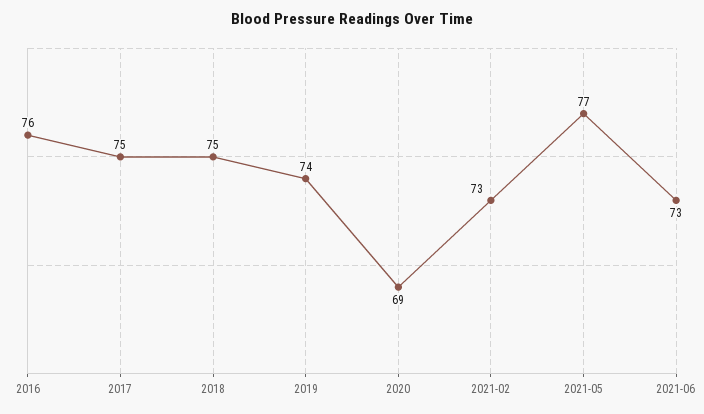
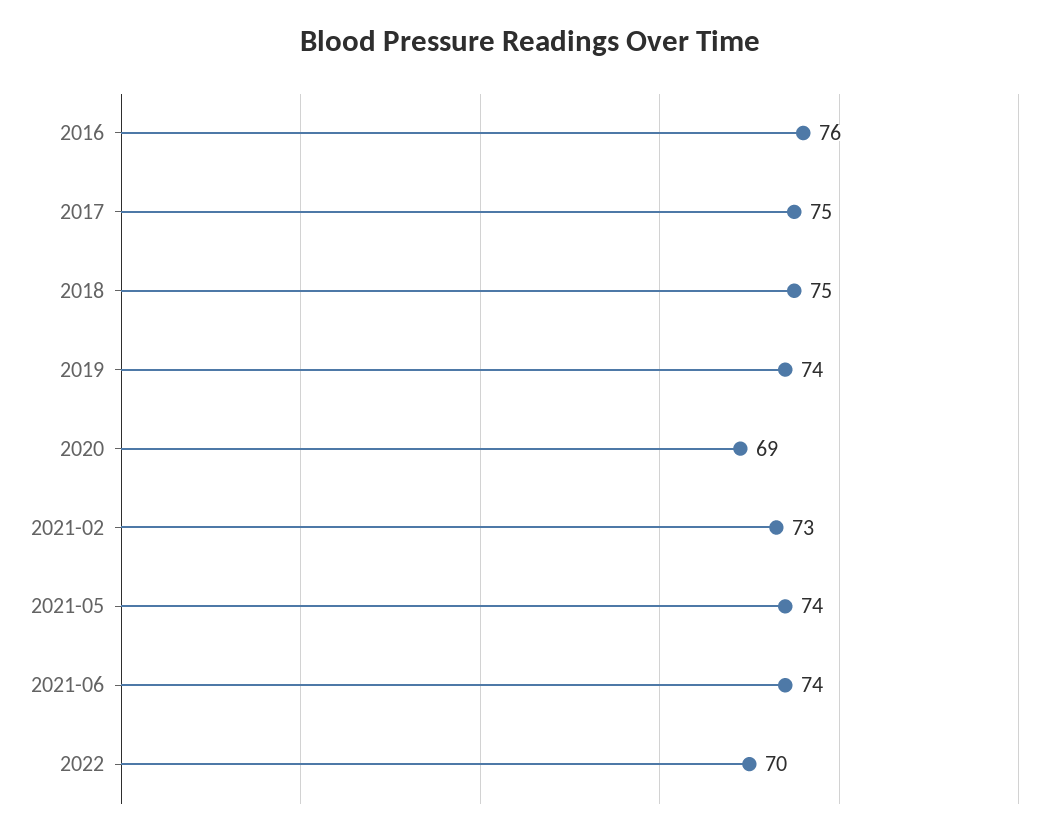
2021-05: 77 -> 74
2021-06: 73 -> 74
2022: none -> 70

